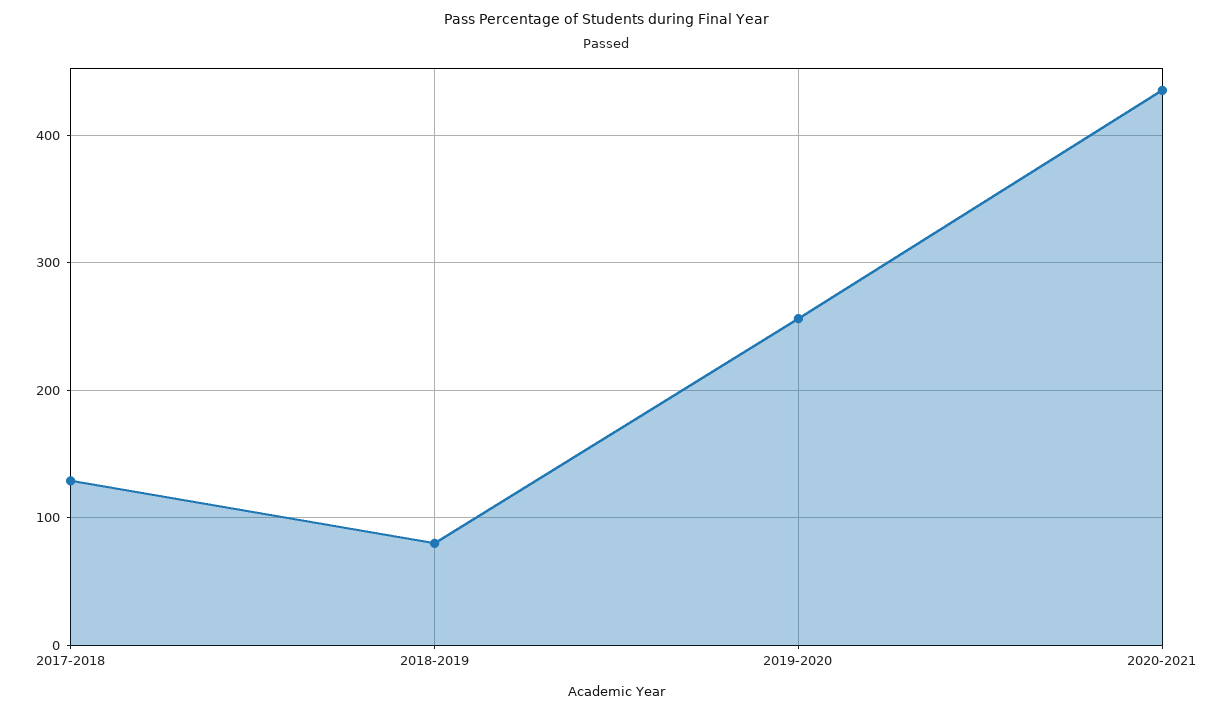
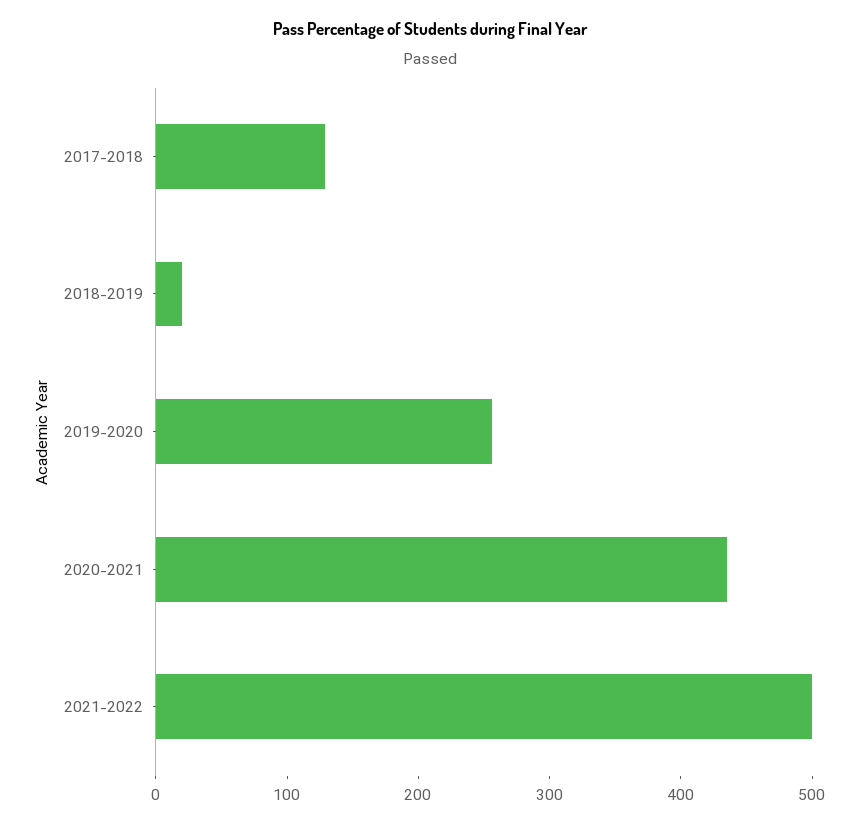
2018-2019: 80 -> 20
2021-2022: none -> 500

